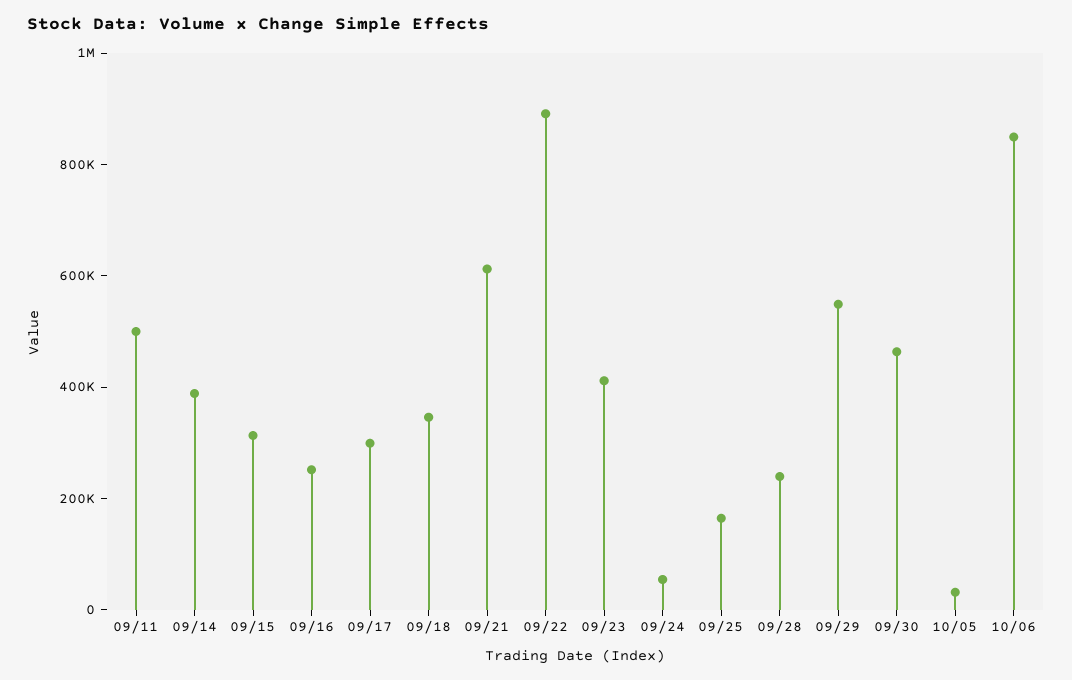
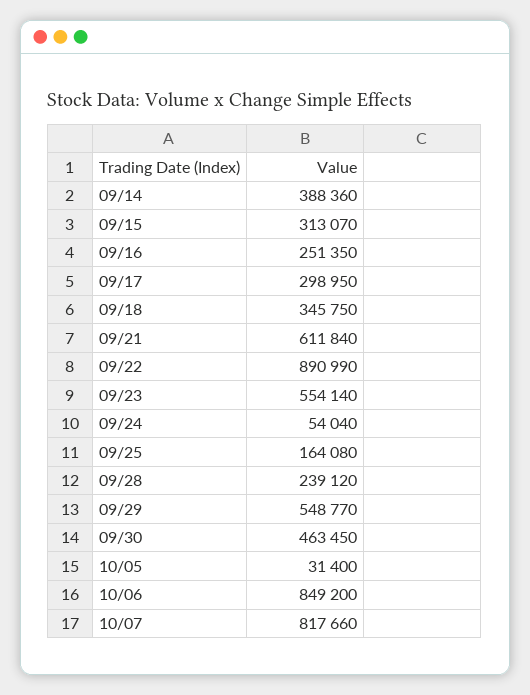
09/11: 500000 -> none
09/23: 400000 -> 554140
10/07: none -> 817660

